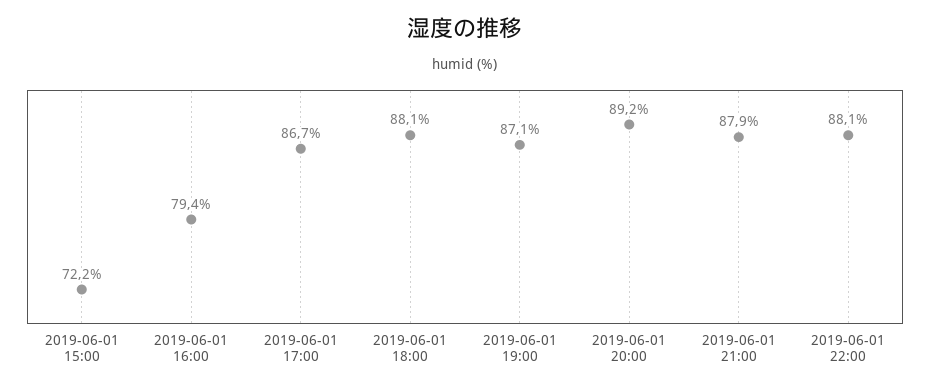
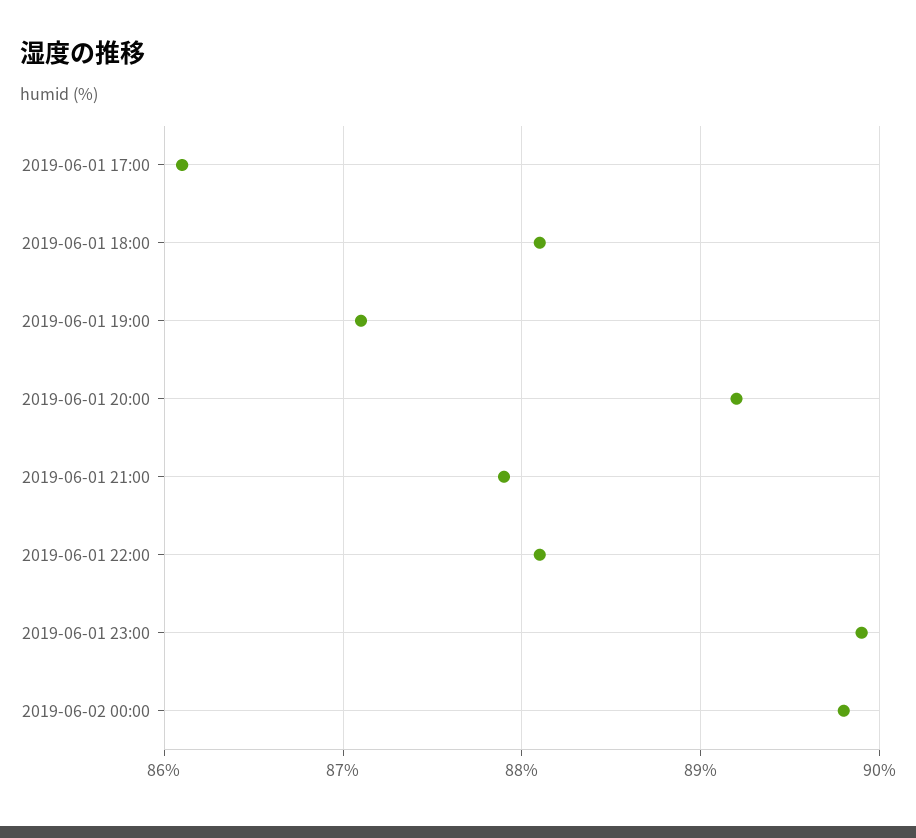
2019-06-01 15:00: 72.2 -> none
2019-06-01 16:00: 79.4 -> none
2019-06-01 17:00: 86.7 -> 86.1
2019-06-01 23:00: none -> 89.9
2019-06-02 00:00: none -> 89.8

